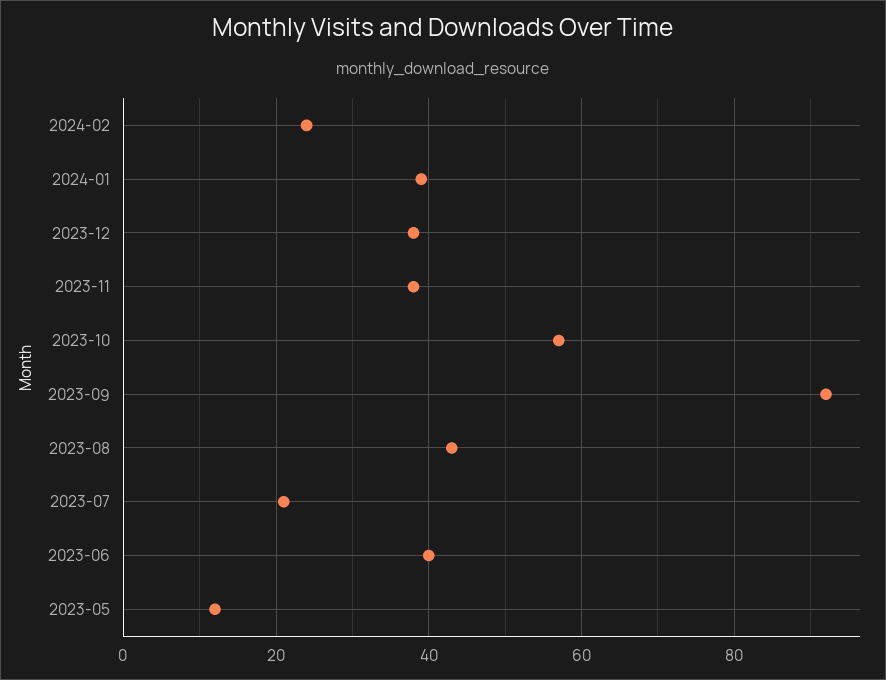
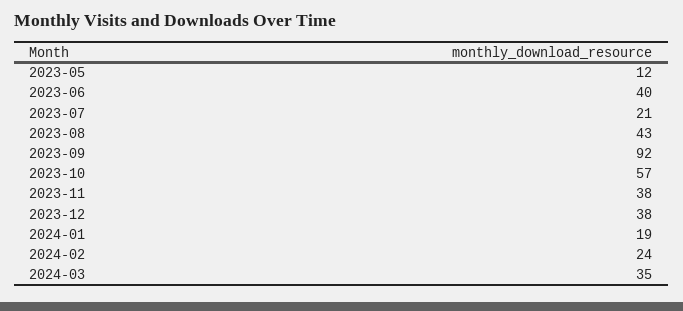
2024-01: 40 -> 19
2024-03: none -> 35

